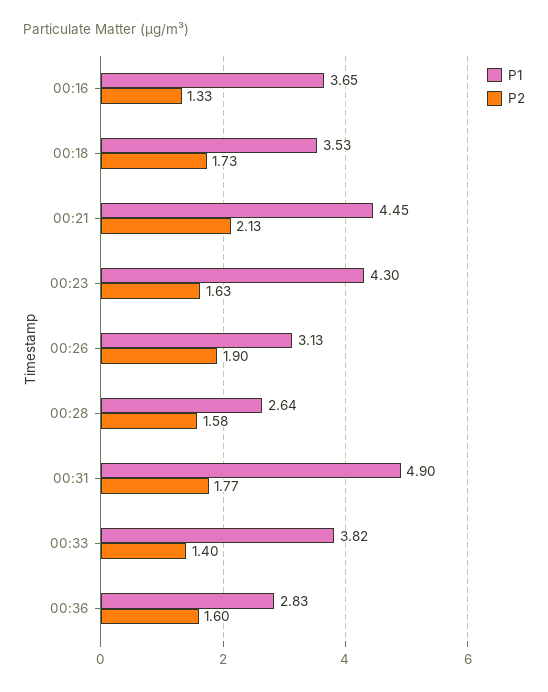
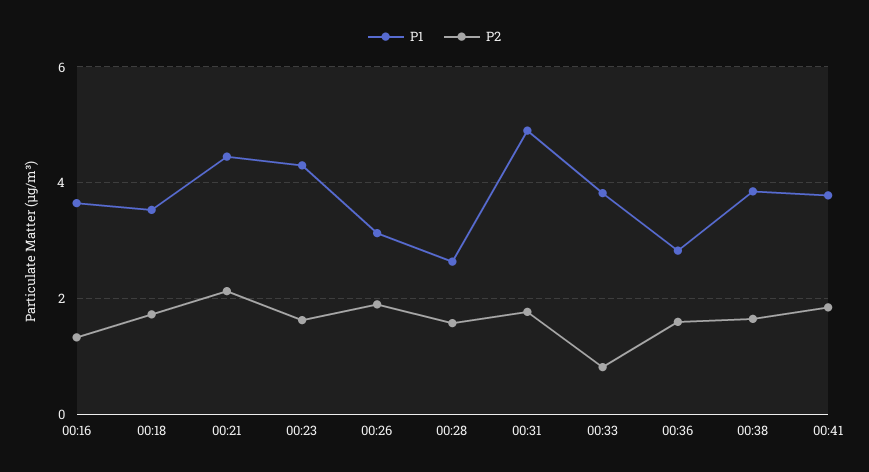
P2, 00:33: 1.4 -> 0.8
P1, 00:38: none -> 3.8
P2, 00:38: none -> 1.6
P1, 00:41: none -> 3.8
P2, 00:41: none -> 1.8

